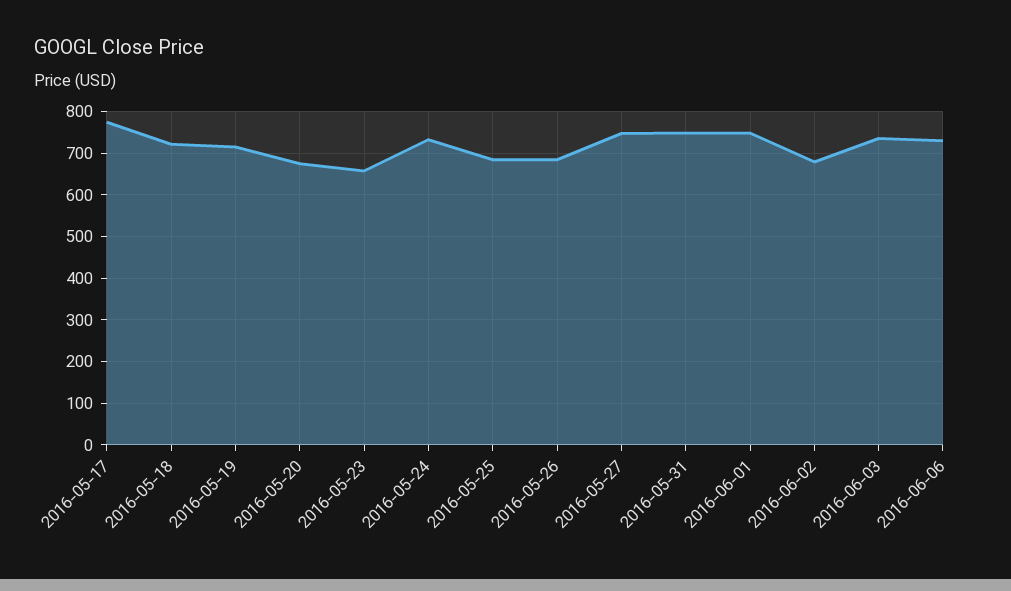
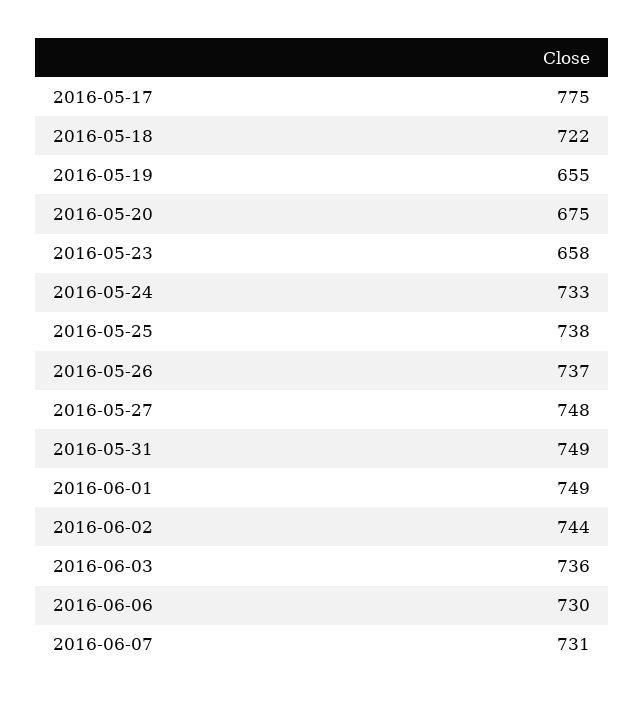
2016-05-19: 720 -> 655
2016-05-25: 680 -> 738
2016-05-26: 680 -> 737
2016-06-02: 680 -> 744
2016-06-07: none -> 731

